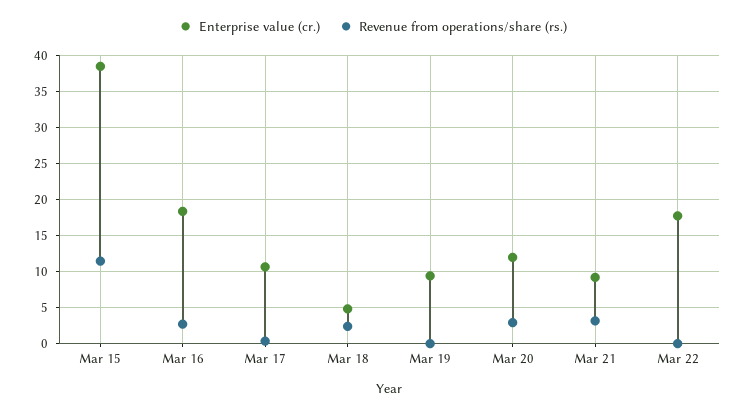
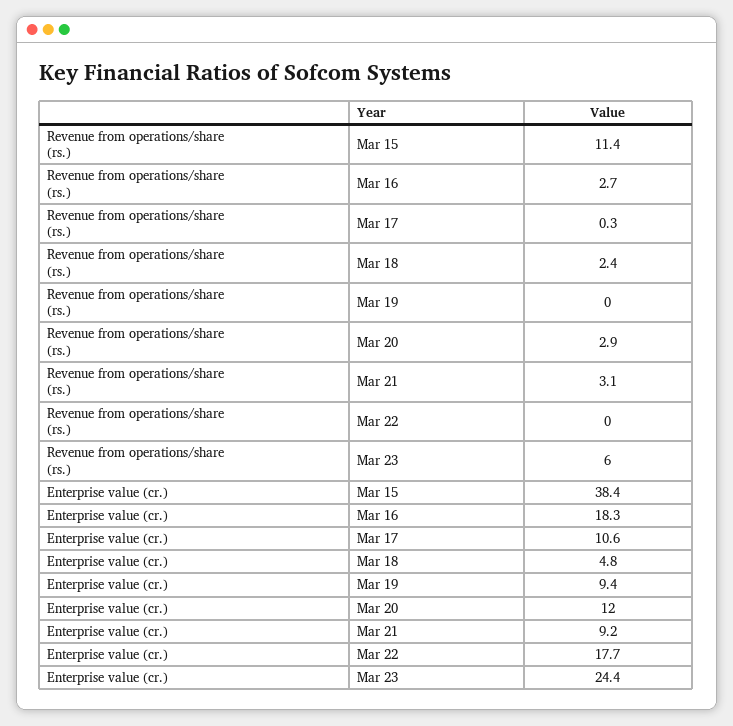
Revenue from operations/share (rs.), Mar 23: none -> 6
Enterprise value (cr.), Mar 23: none -> 24.4

